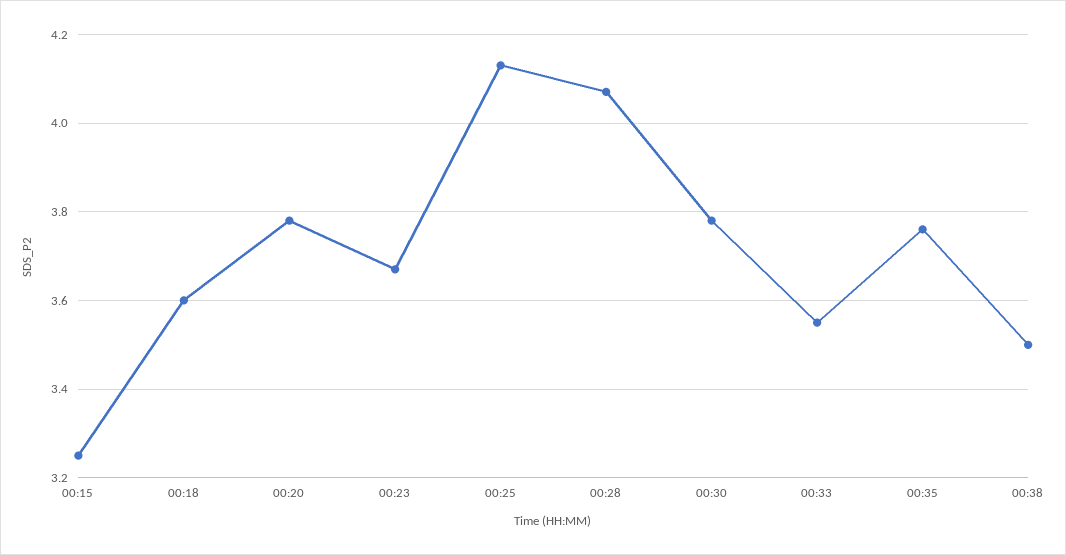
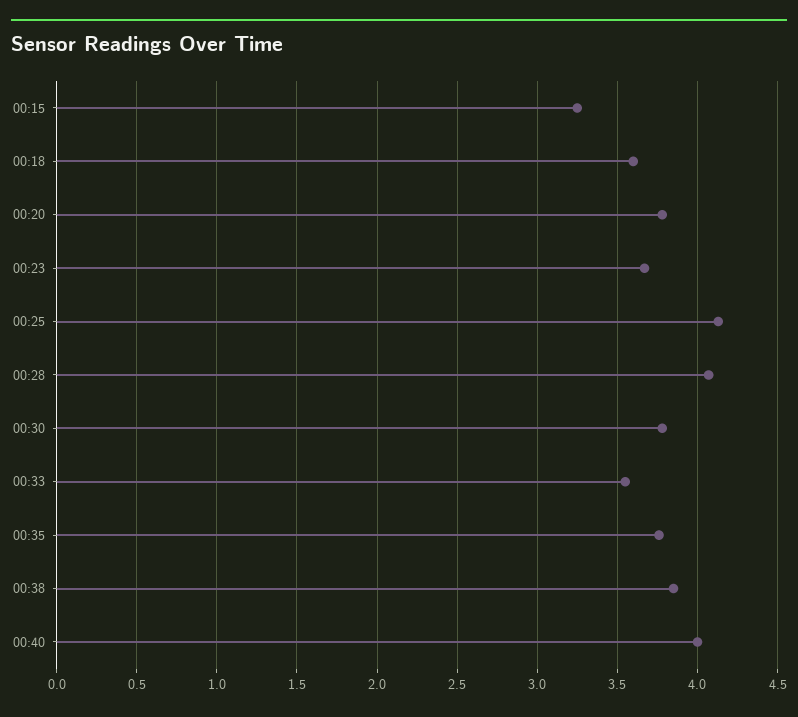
00:38: 3.5 -> 3.85
00:40: none -> 4

